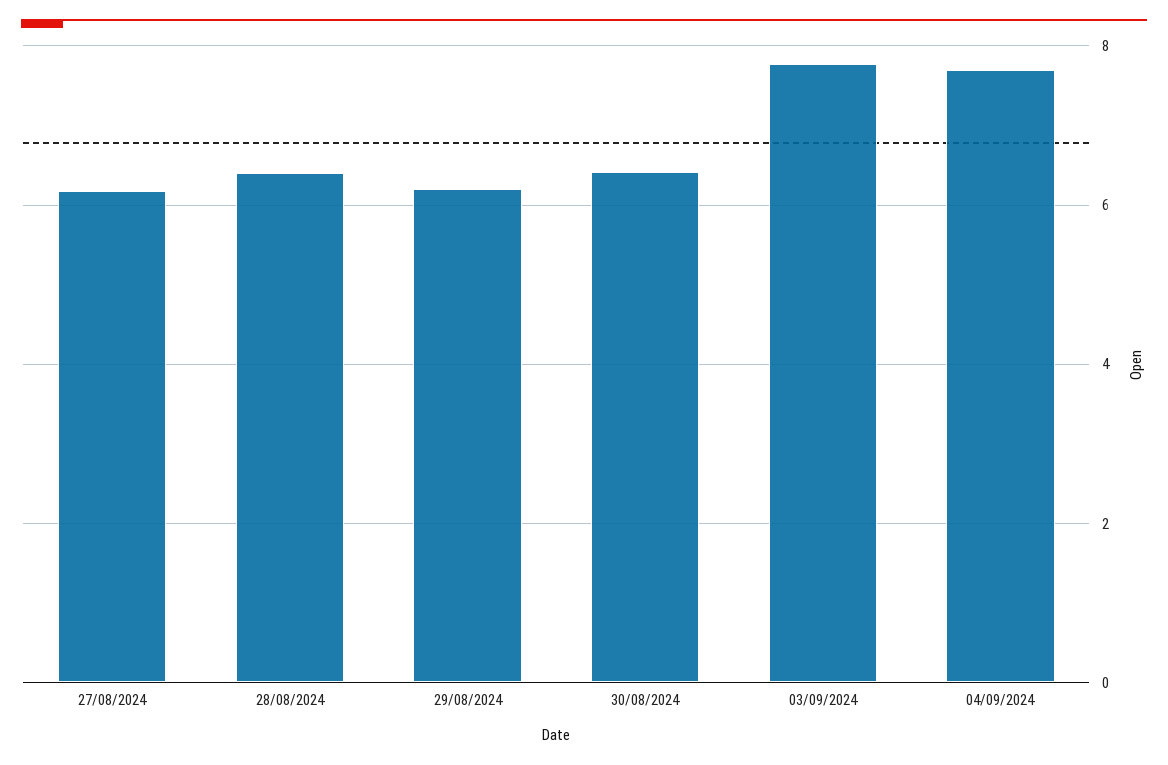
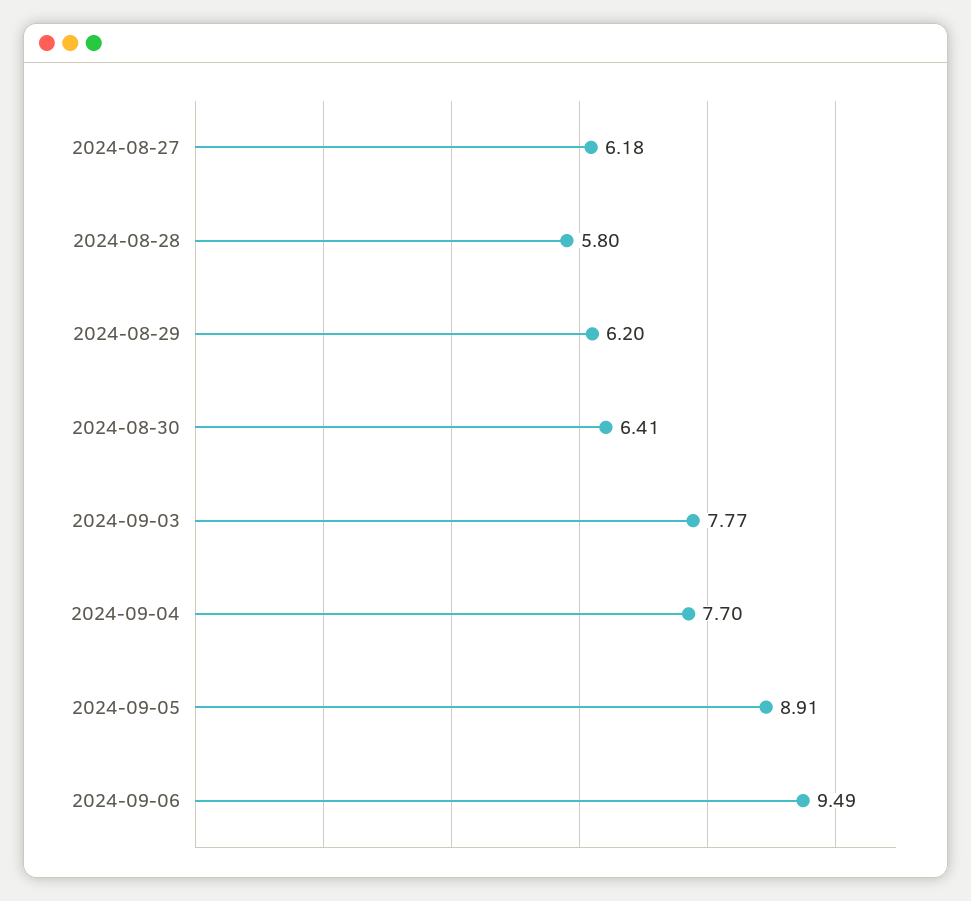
28/08/2024: 6.4 -> 5.8
2024-09-05: none -> 8.91
2024-09-06: none -> 9.49

